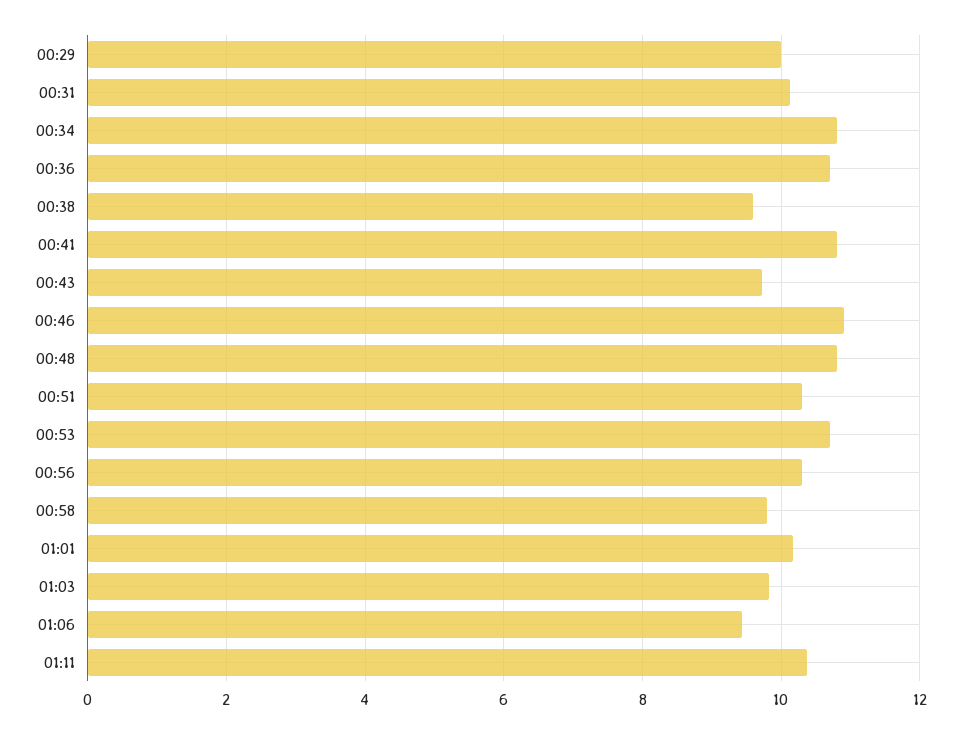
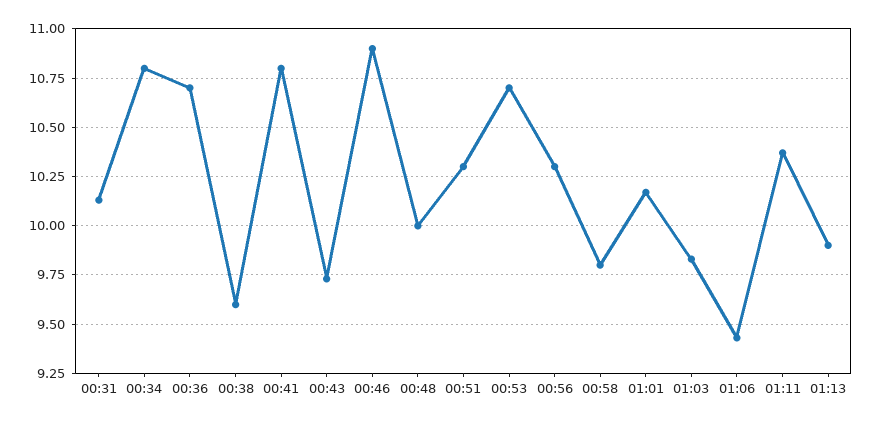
00:29: 10 -> none
00:48: 10.8 -> 10
01:13: none -> 9.9

